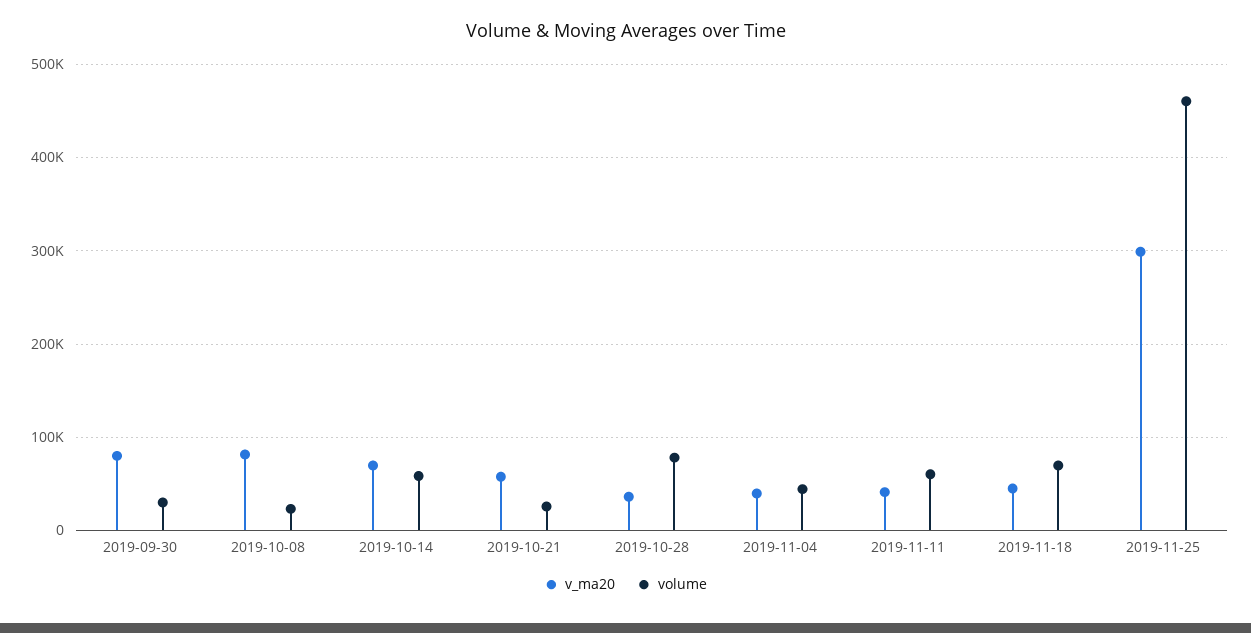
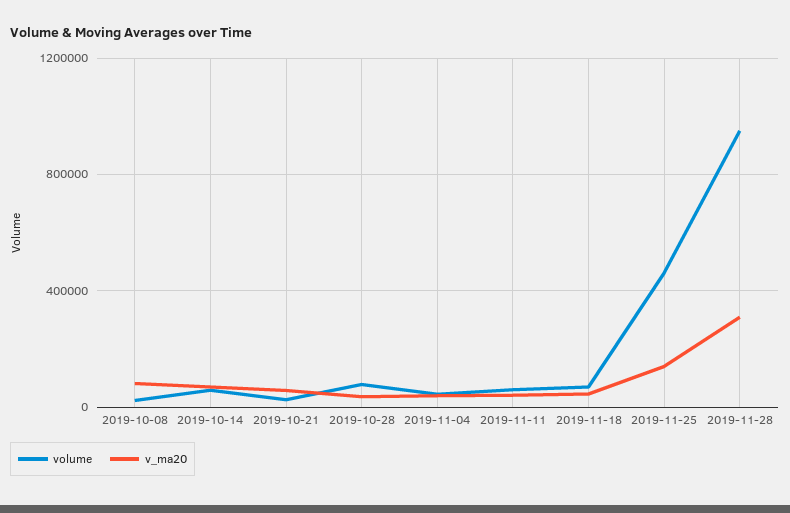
v_ma20, 2019-09-30: 80000 -> none
volume, 2019-09-30: 30000 -> none
v_ma20, 2019-11-25: 300000 -> 150000
volume, 2019-11-28: none -> 950000
v_ma20, 2019-11-28: none -> 300000

